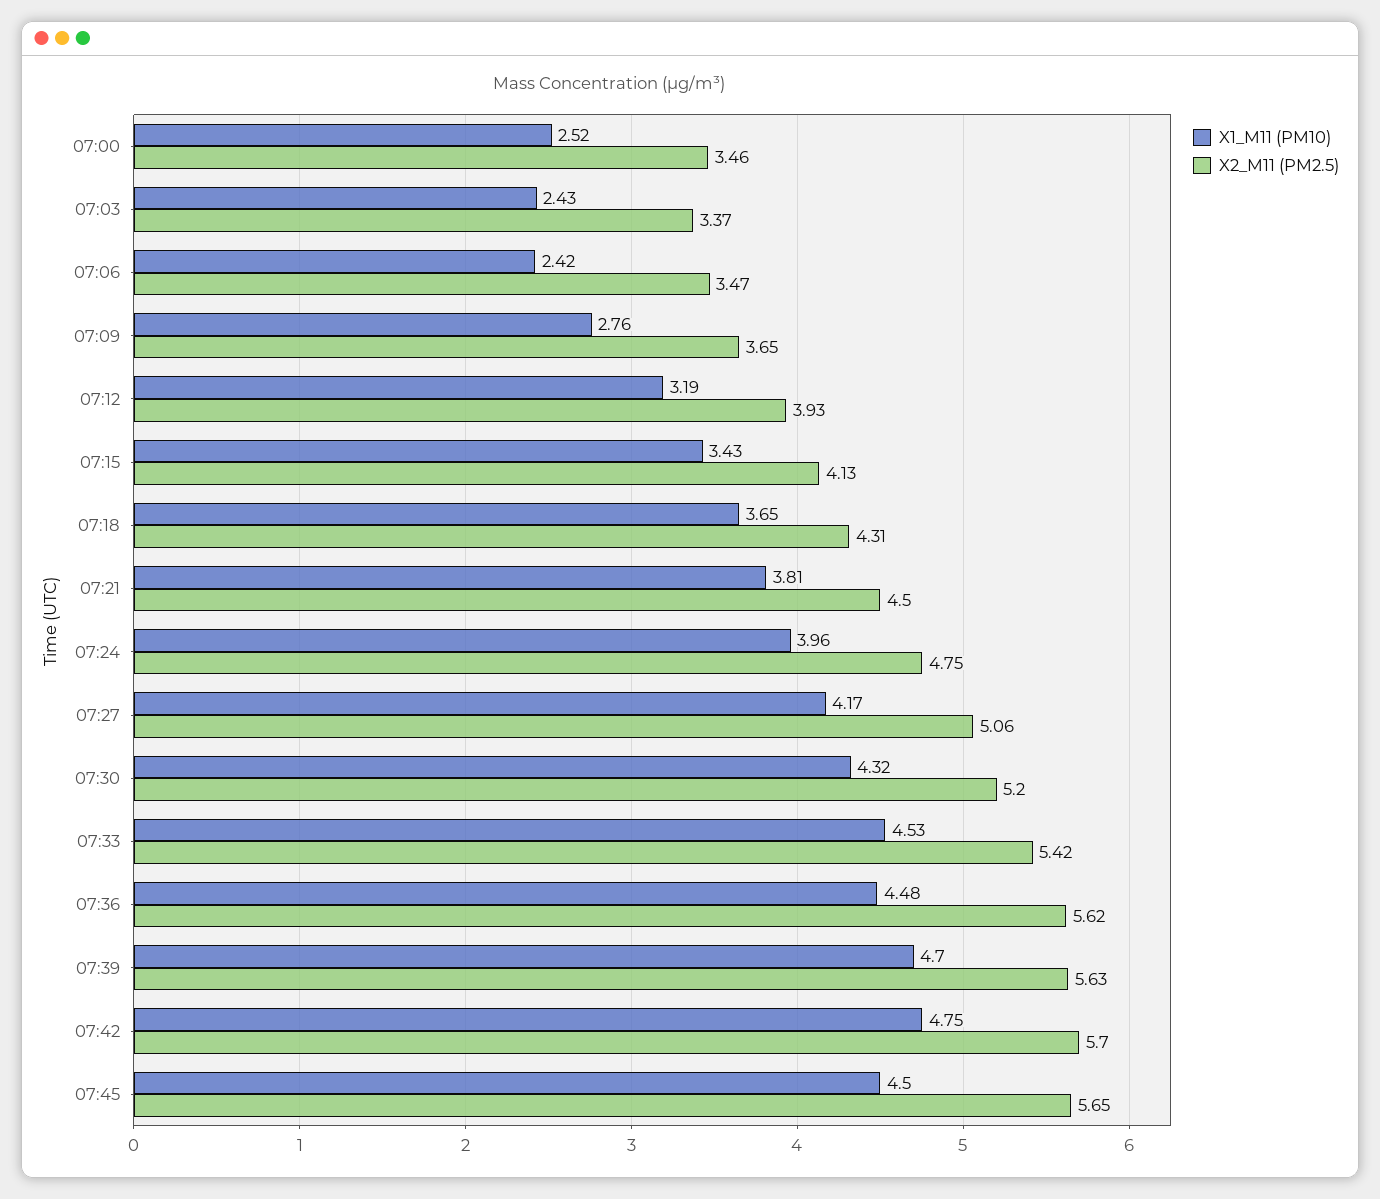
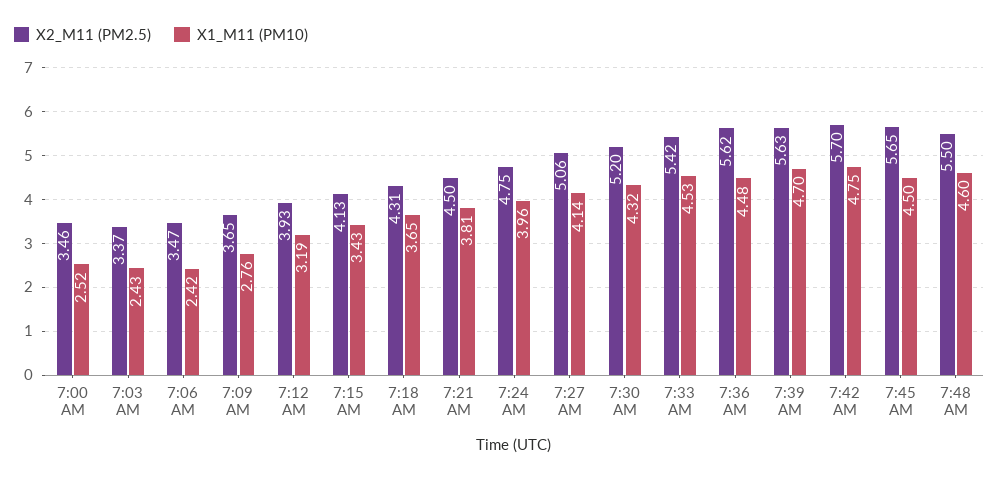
X1_M11 (PM10), 07:27: 4.17 -> 4.14
X2_M11 (PM2.5), 7:48 AM: none -> 5.5
X1_M11 (PM10), 7:48 AM: none -> 4.6

